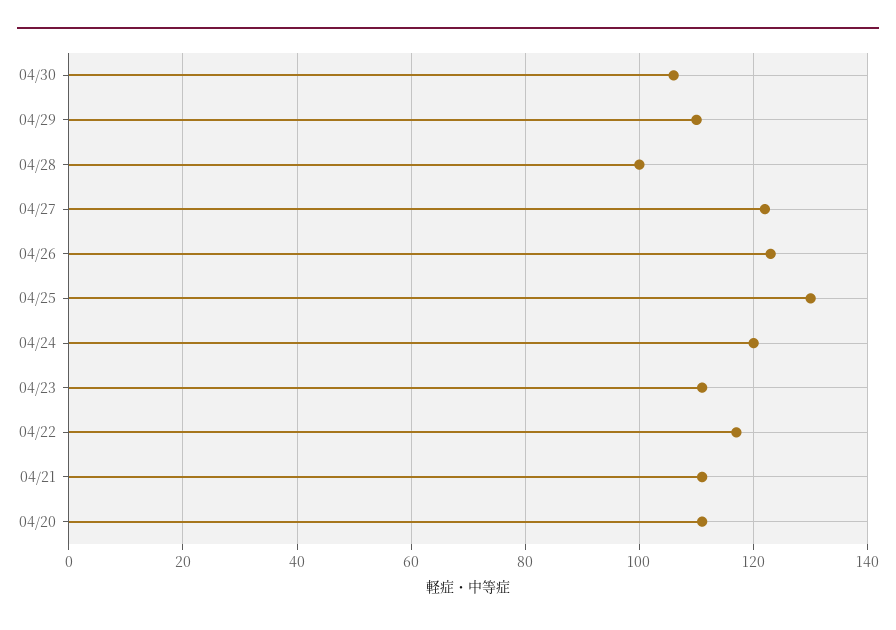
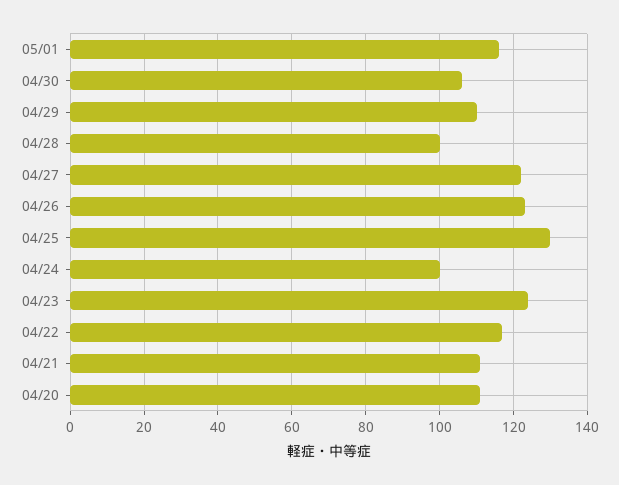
04/24: 120 -> 100
04/23: 110 -> 125
05/01: none -> 115

